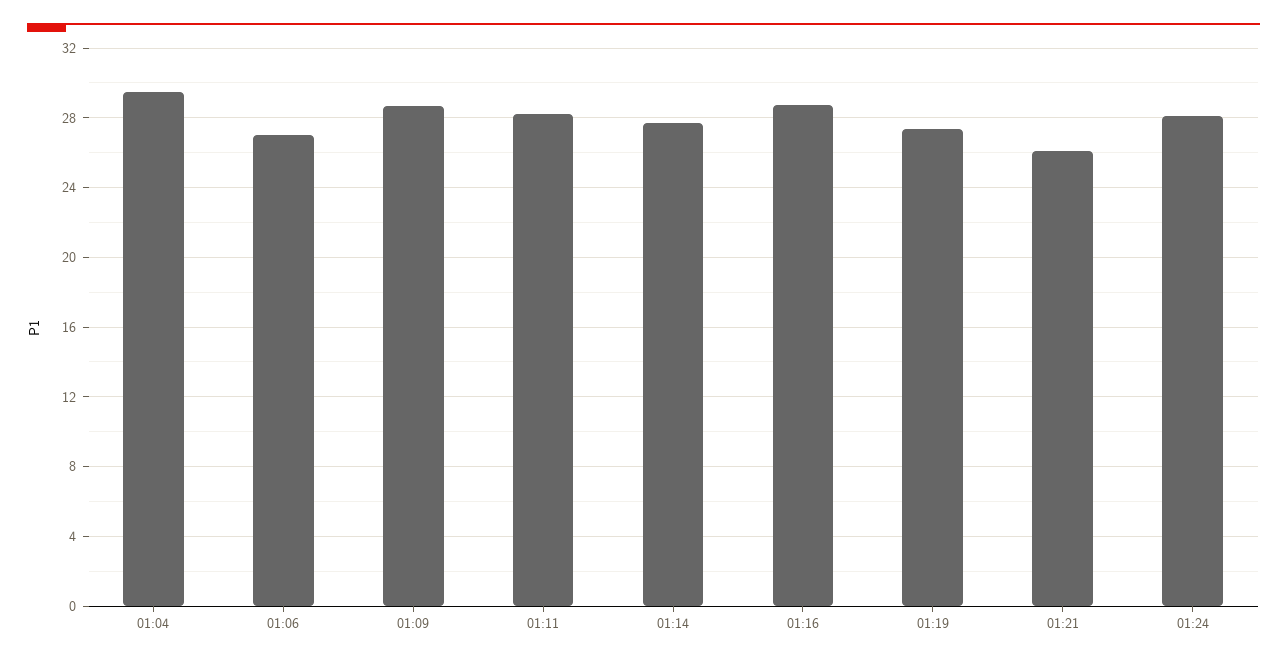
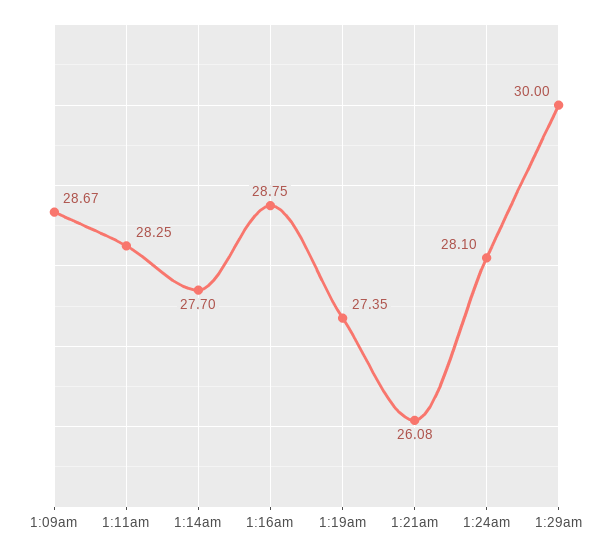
01:04: 29.5 -> none
01:06: 27 -> none
1:29am: none -> 30

